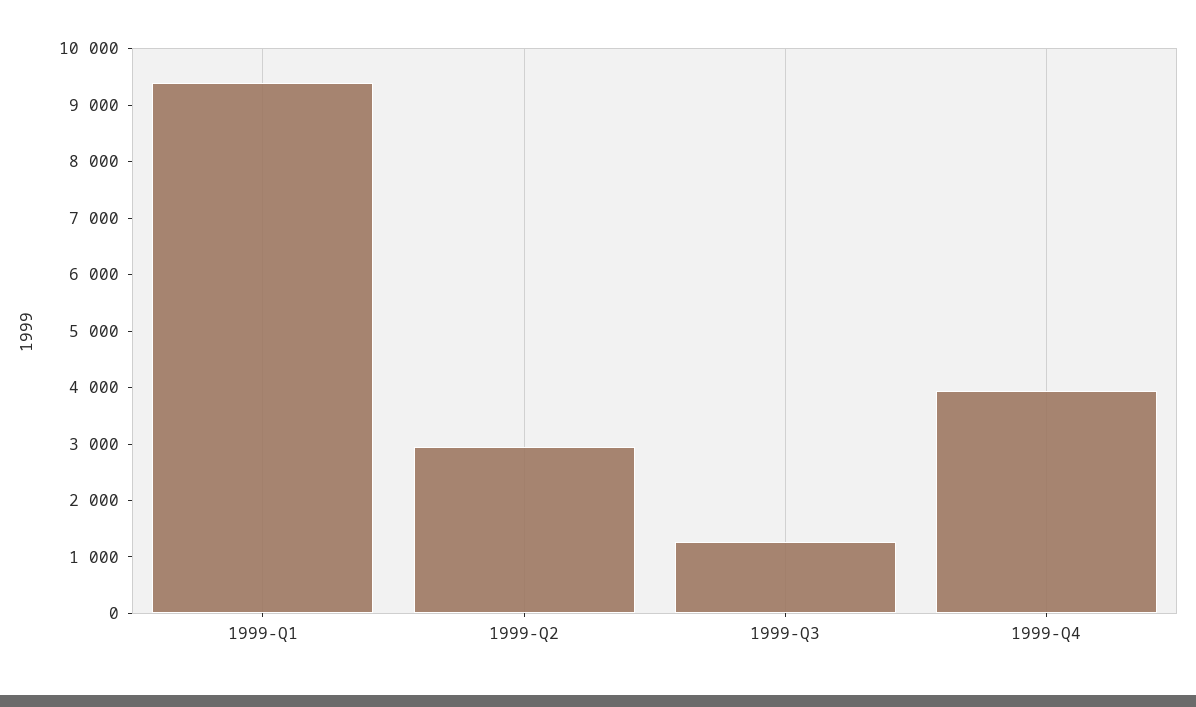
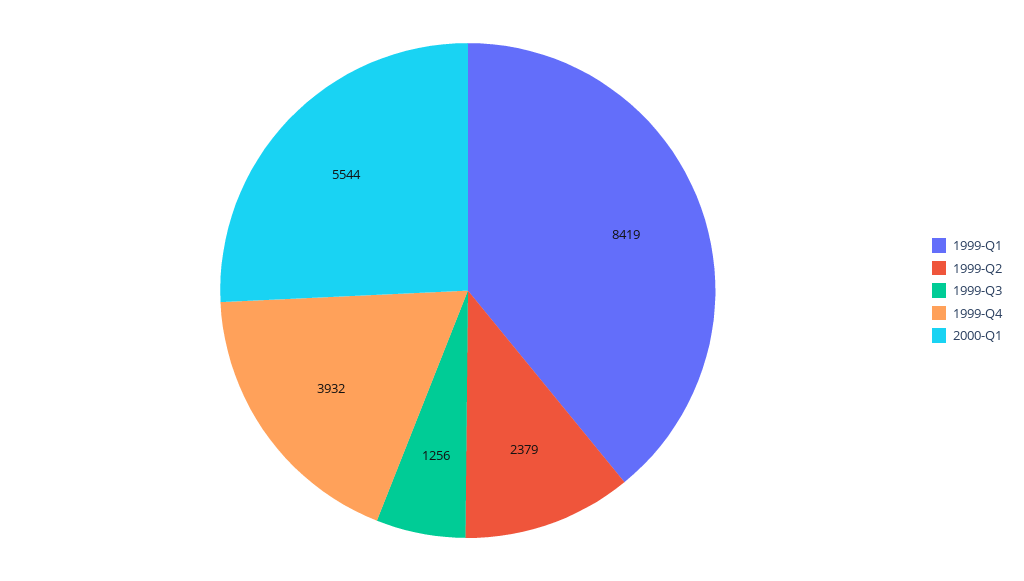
1999-Q1: 9400 -> 8419
1999-Q2: 3000 -> 2379
2000-Q1: none -> 5544

